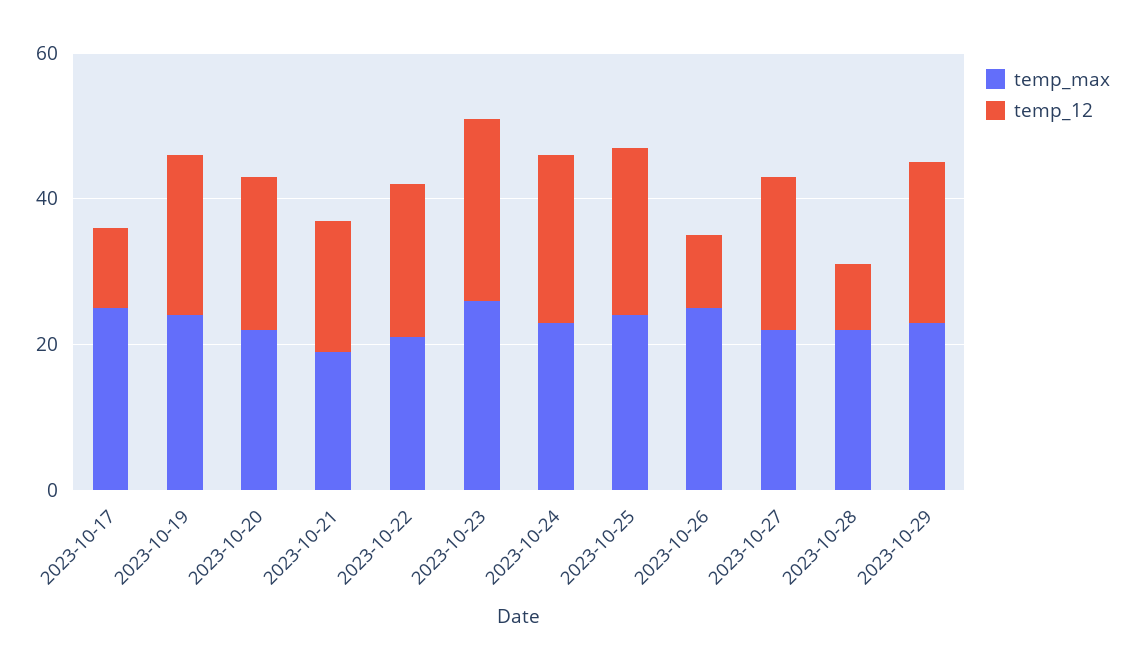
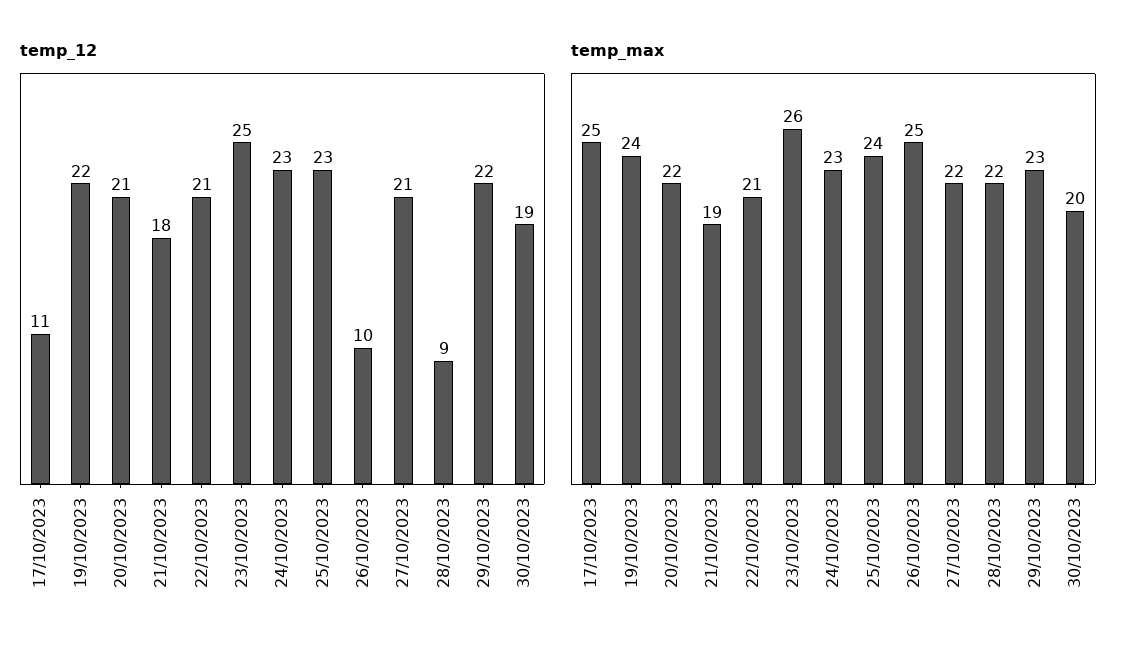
temp_12, 30/10/2023: none -> 19
temp_max, 30/10/2023: none -> 20

